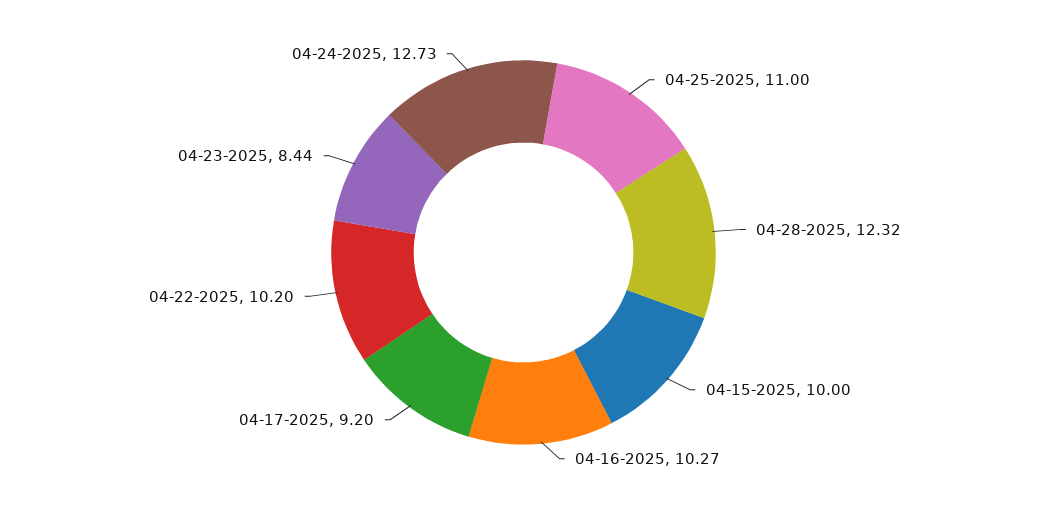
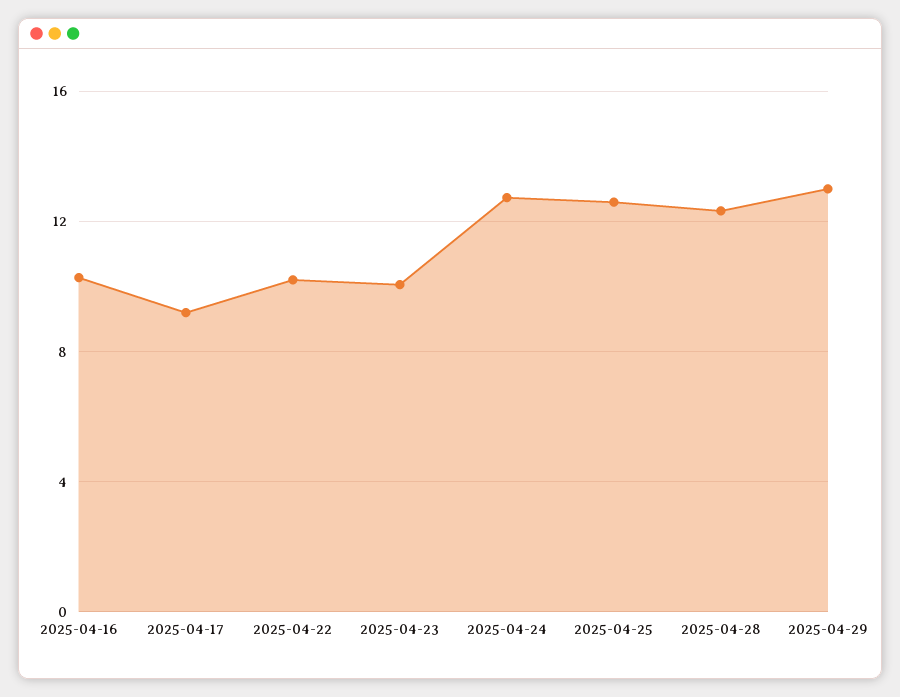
04-25-2025: 11 -> 12.5
04-15-2025: 10 -> none
04-23-2025: 8.44 -> 10
2025-04-29: none -> 13

